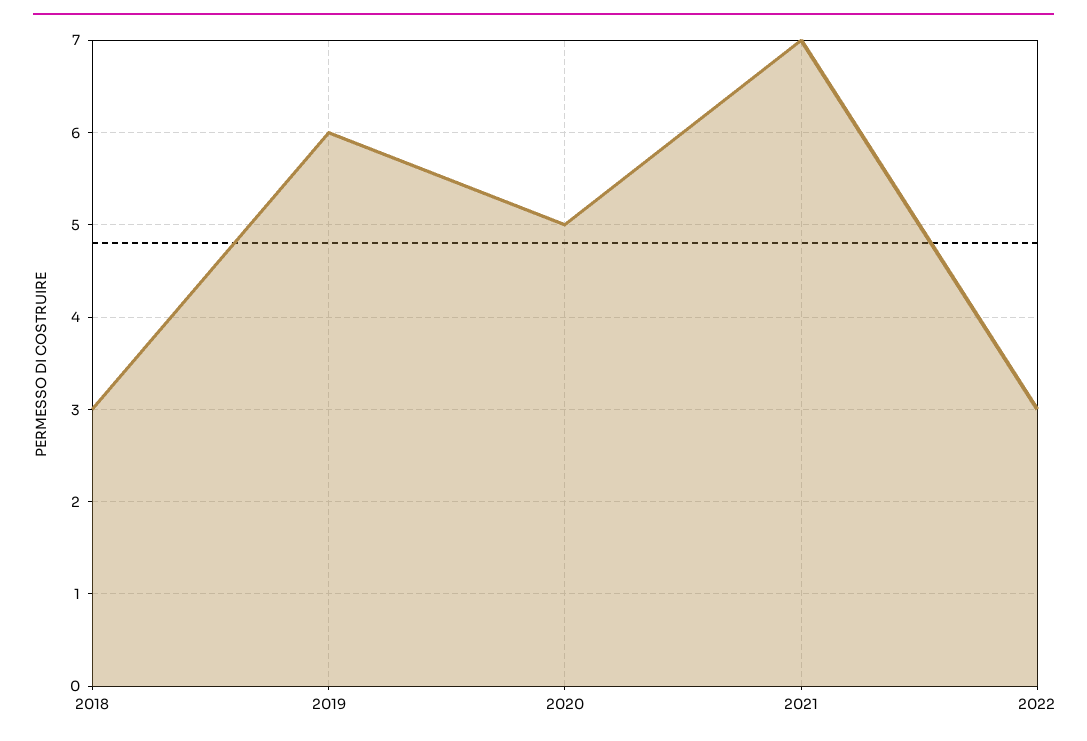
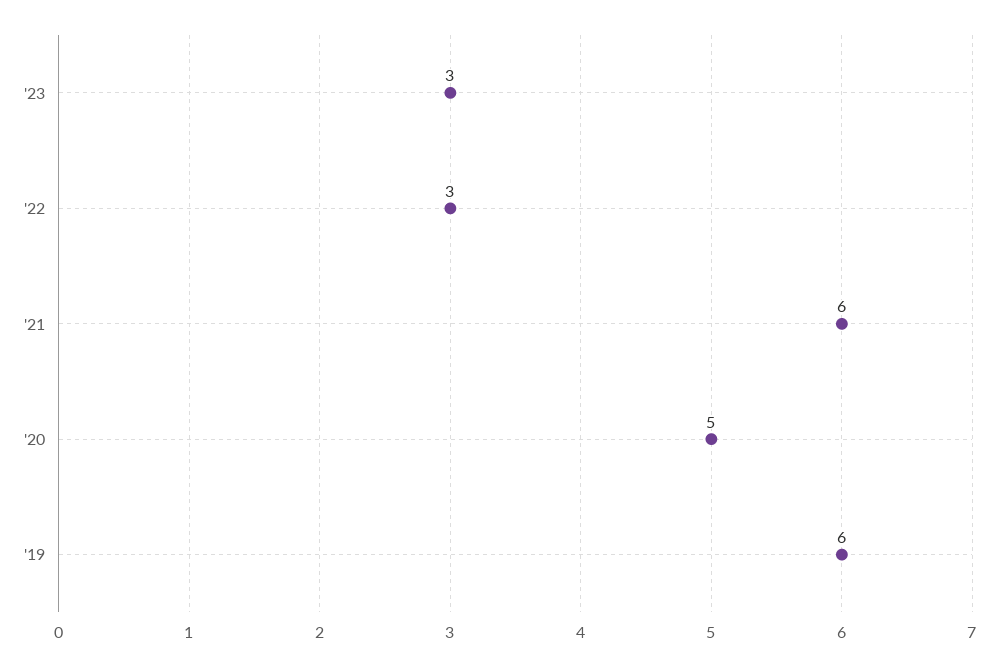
2018: 3 -> none
2021: 7 -> 6
'23: none -> 3

